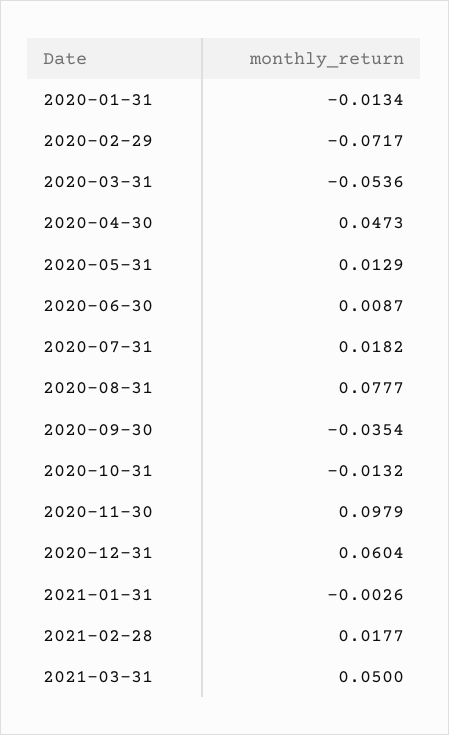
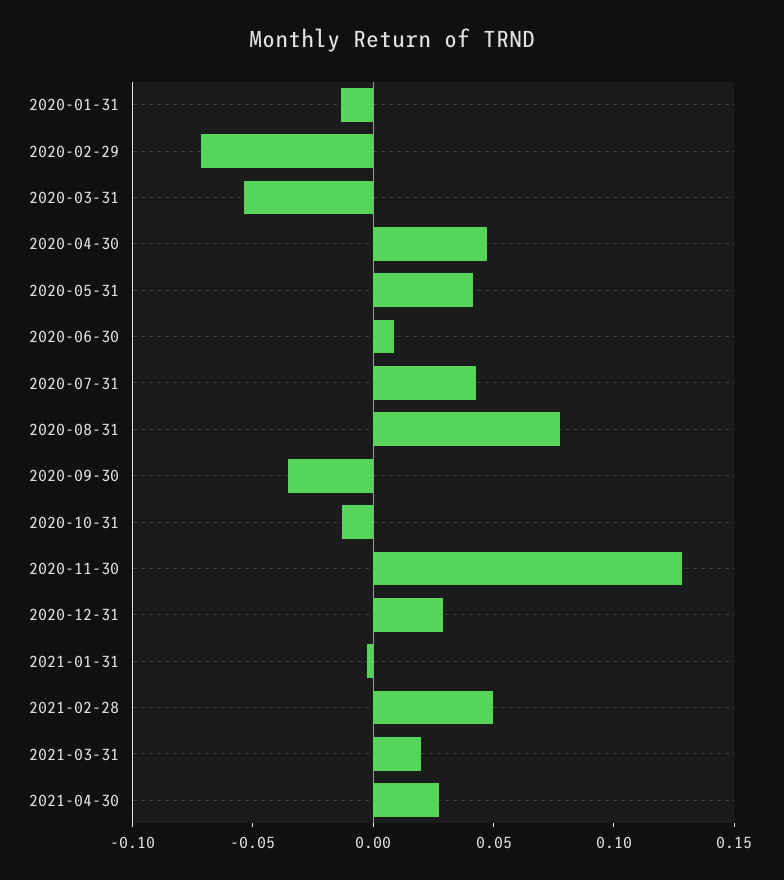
2020-05-31: 0.0129 -> 0.04
2020-07-31: 0.0182 -> 0.04
2020-11-30: 0.0979 -> 0.13
2020-12-31: 0.0604 -> 0.03
2021-02-28: 0.0177 -> 0.05
2021-03-31: 0.05 -> 0.02
2021-04-30: none -> 0.03

